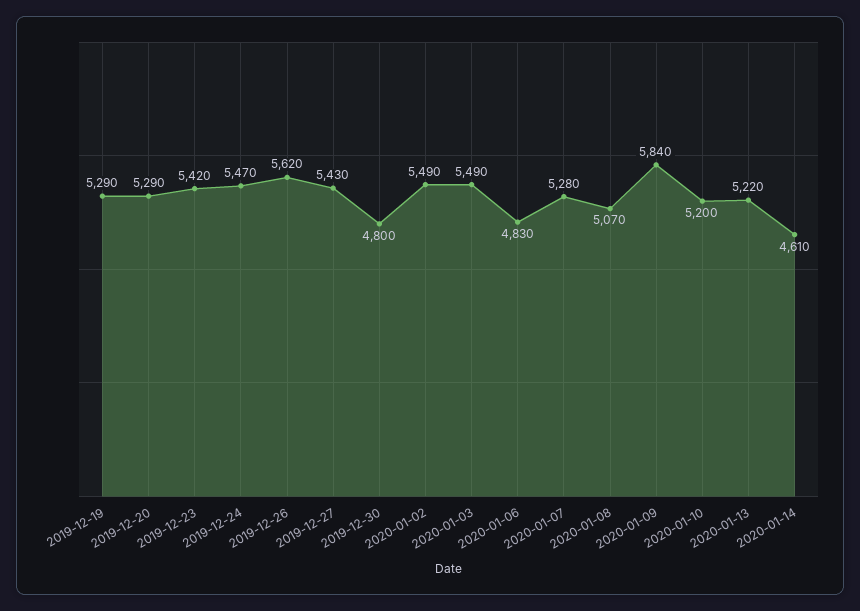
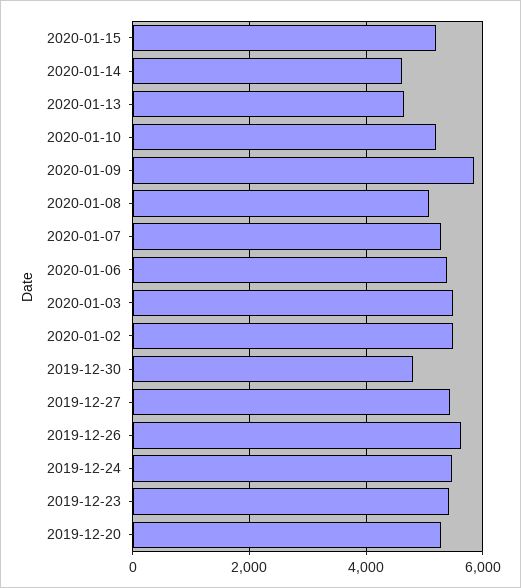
2019-12-19: 5290 -> none
2020-01-06: 4830 -> 5400
2020-01-13: 5220 -> 4600
2020-01-15: none -> 5200

